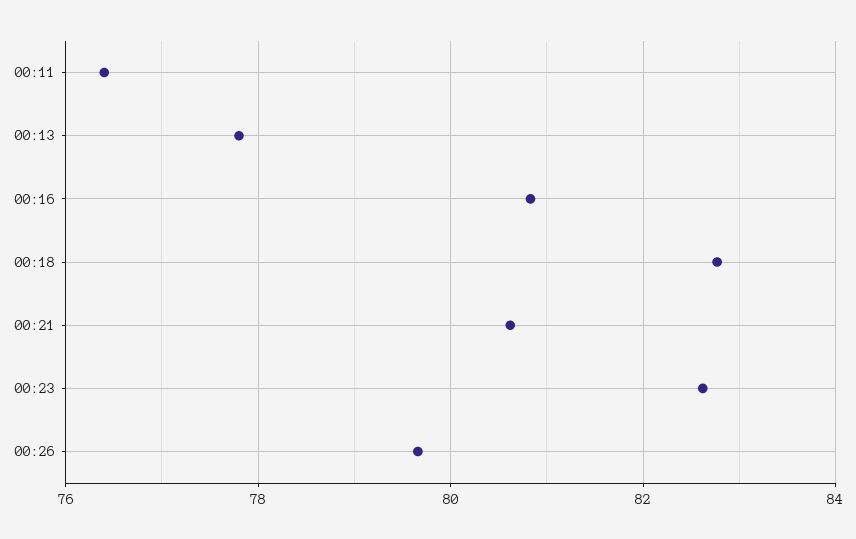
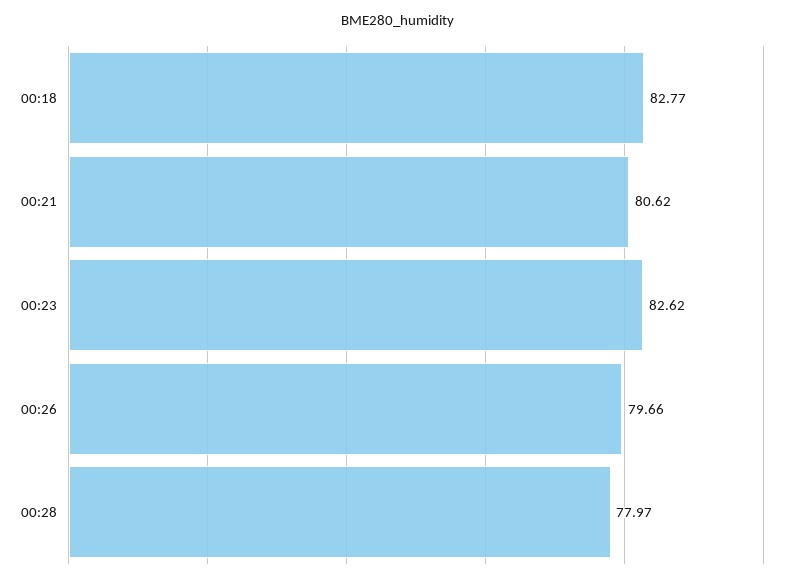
00:11: 76.4 -> none
00:13: 77.8 -> none
00:16: 80.8 -> none
00:28: none -> 77.97

